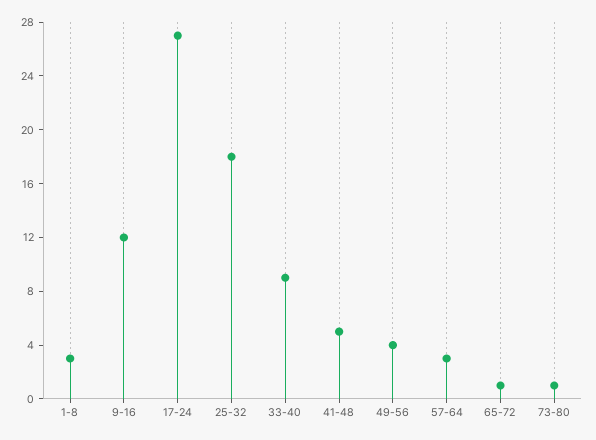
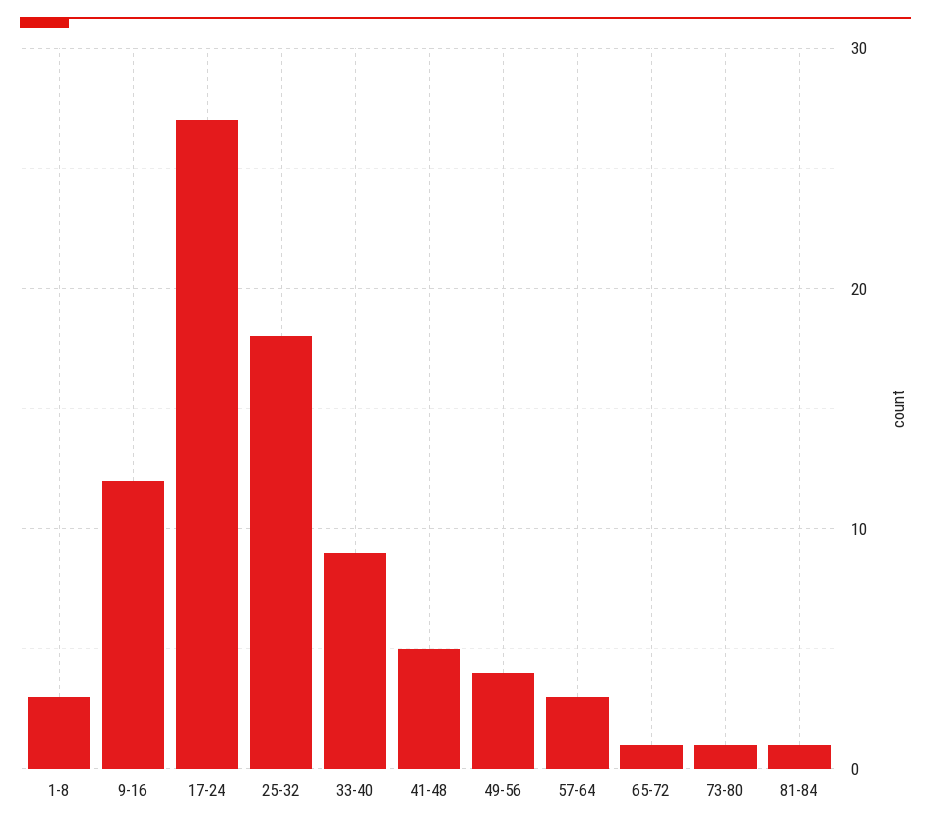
81-84: none -> 1

